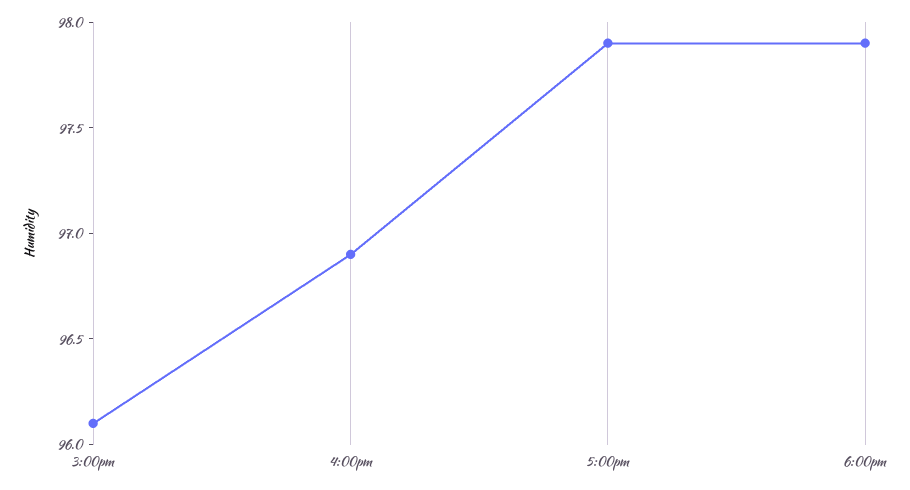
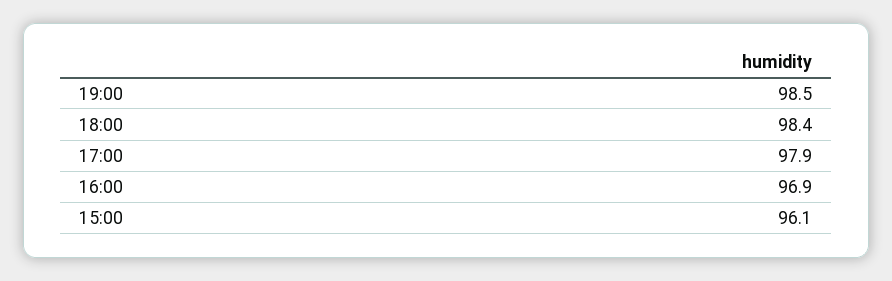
6:00pm: 97.9 -> 98.4
19:00: none -> 98.5

